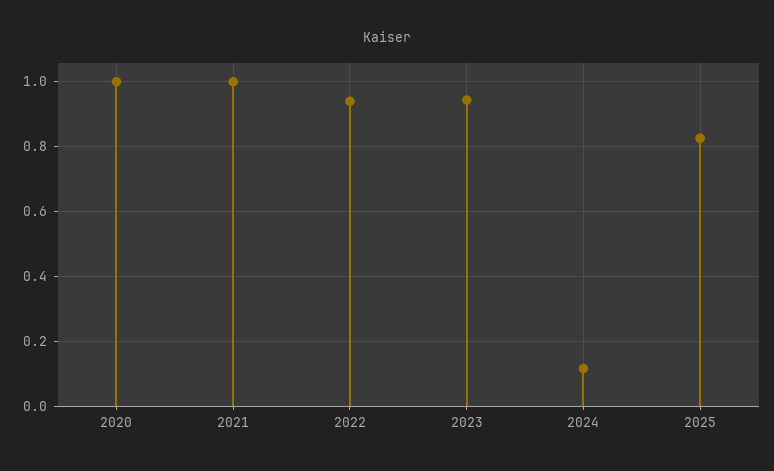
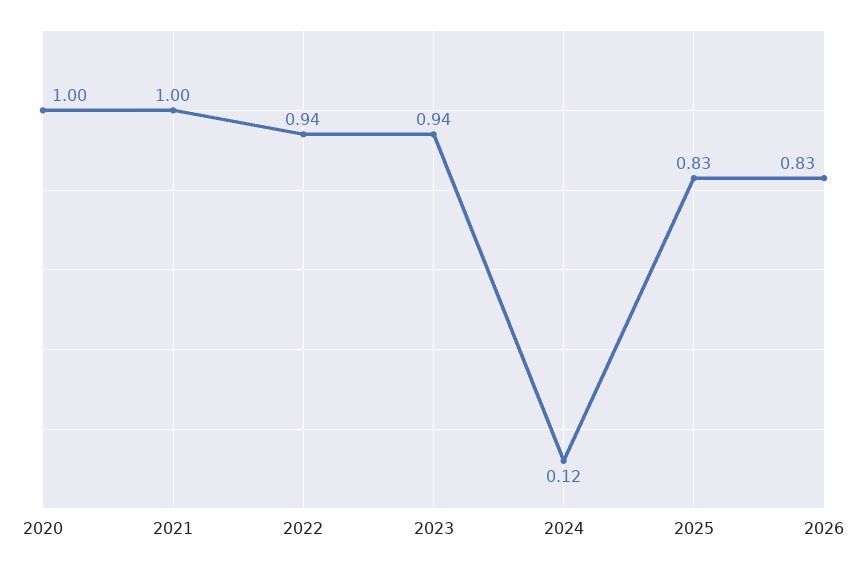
2026: none -> 0.83

